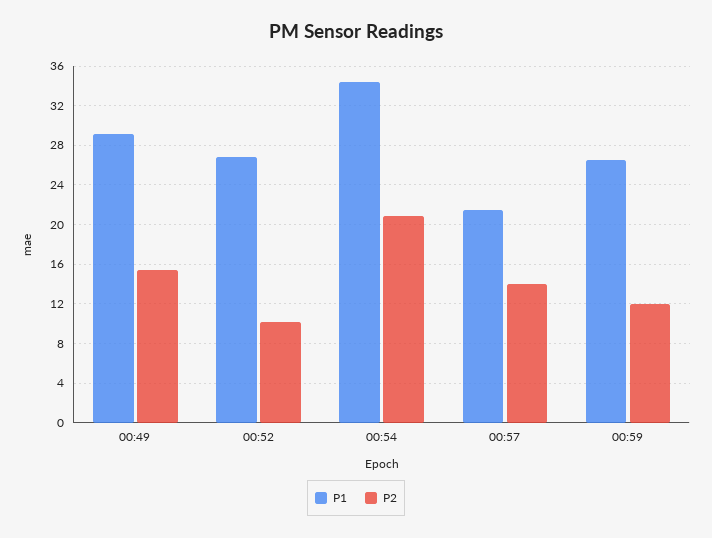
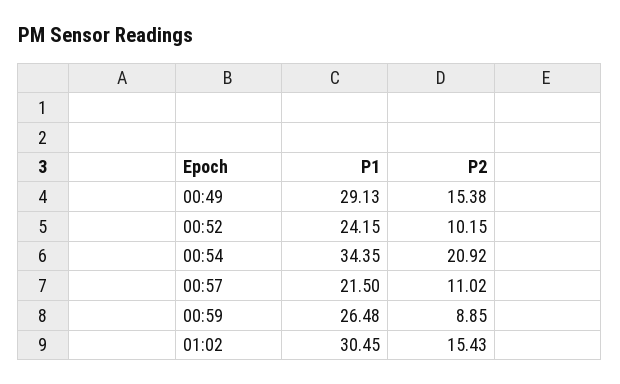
P1, 00:52: 27 -> 24.15
P2, 00:57: 14 -> 11.02
P2, 00:59: 12 -> 8.85
P1, 01:02: none -> 30.45
P2, 01:02: none -> 15.43

